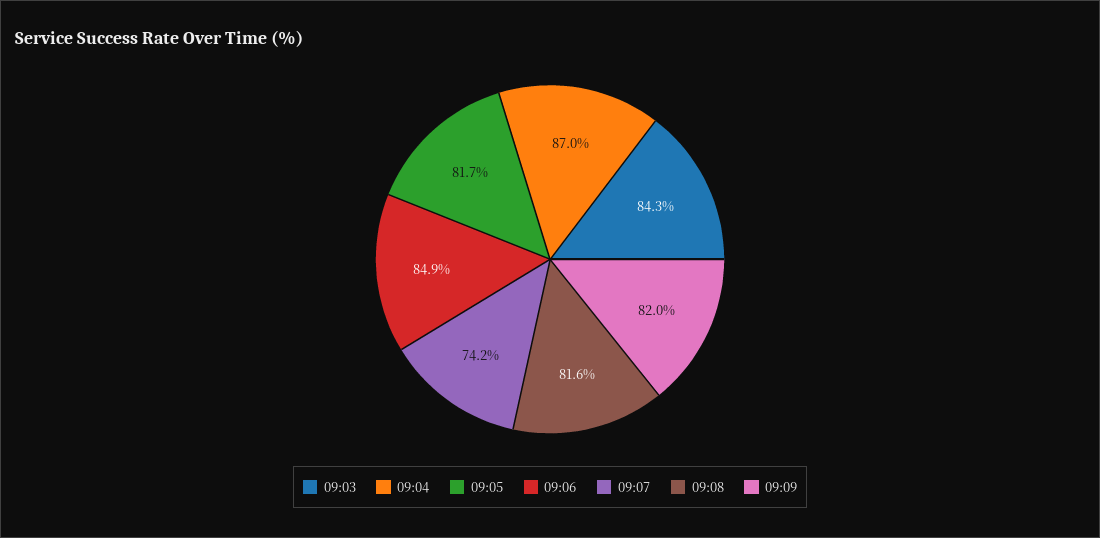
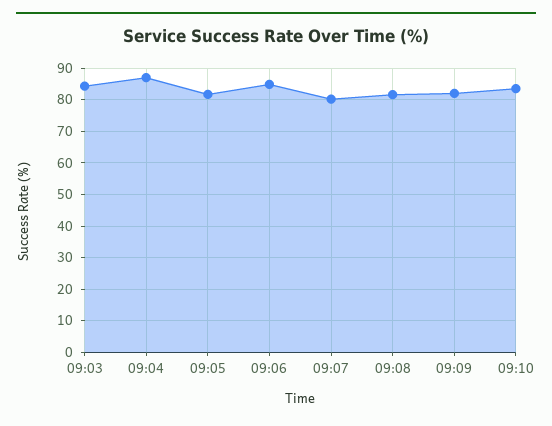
09:07: 74.2 -> 80
09:10: none -> 84

